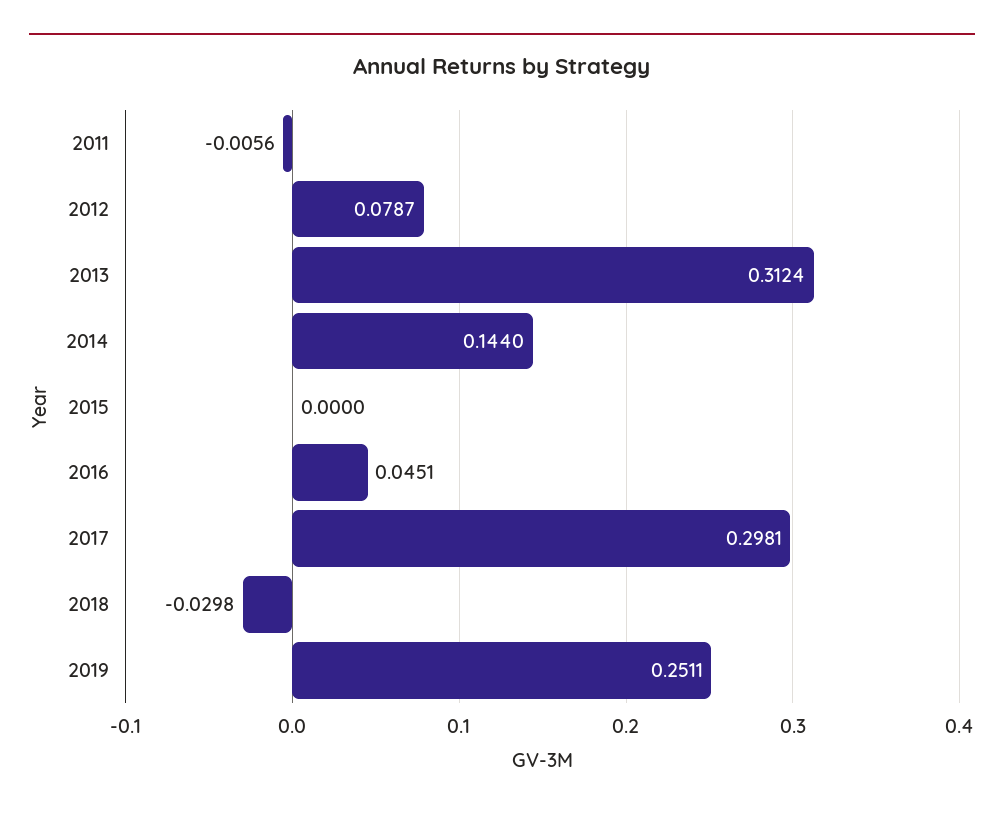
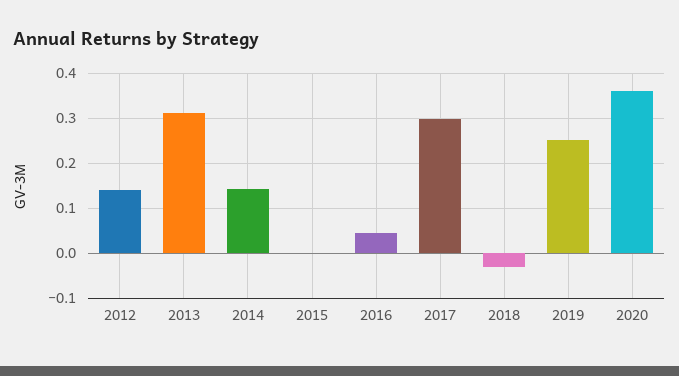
2011: -0.0056 -> none
2012: 0.0787 -> 0.14
2020: none -> 0.36

